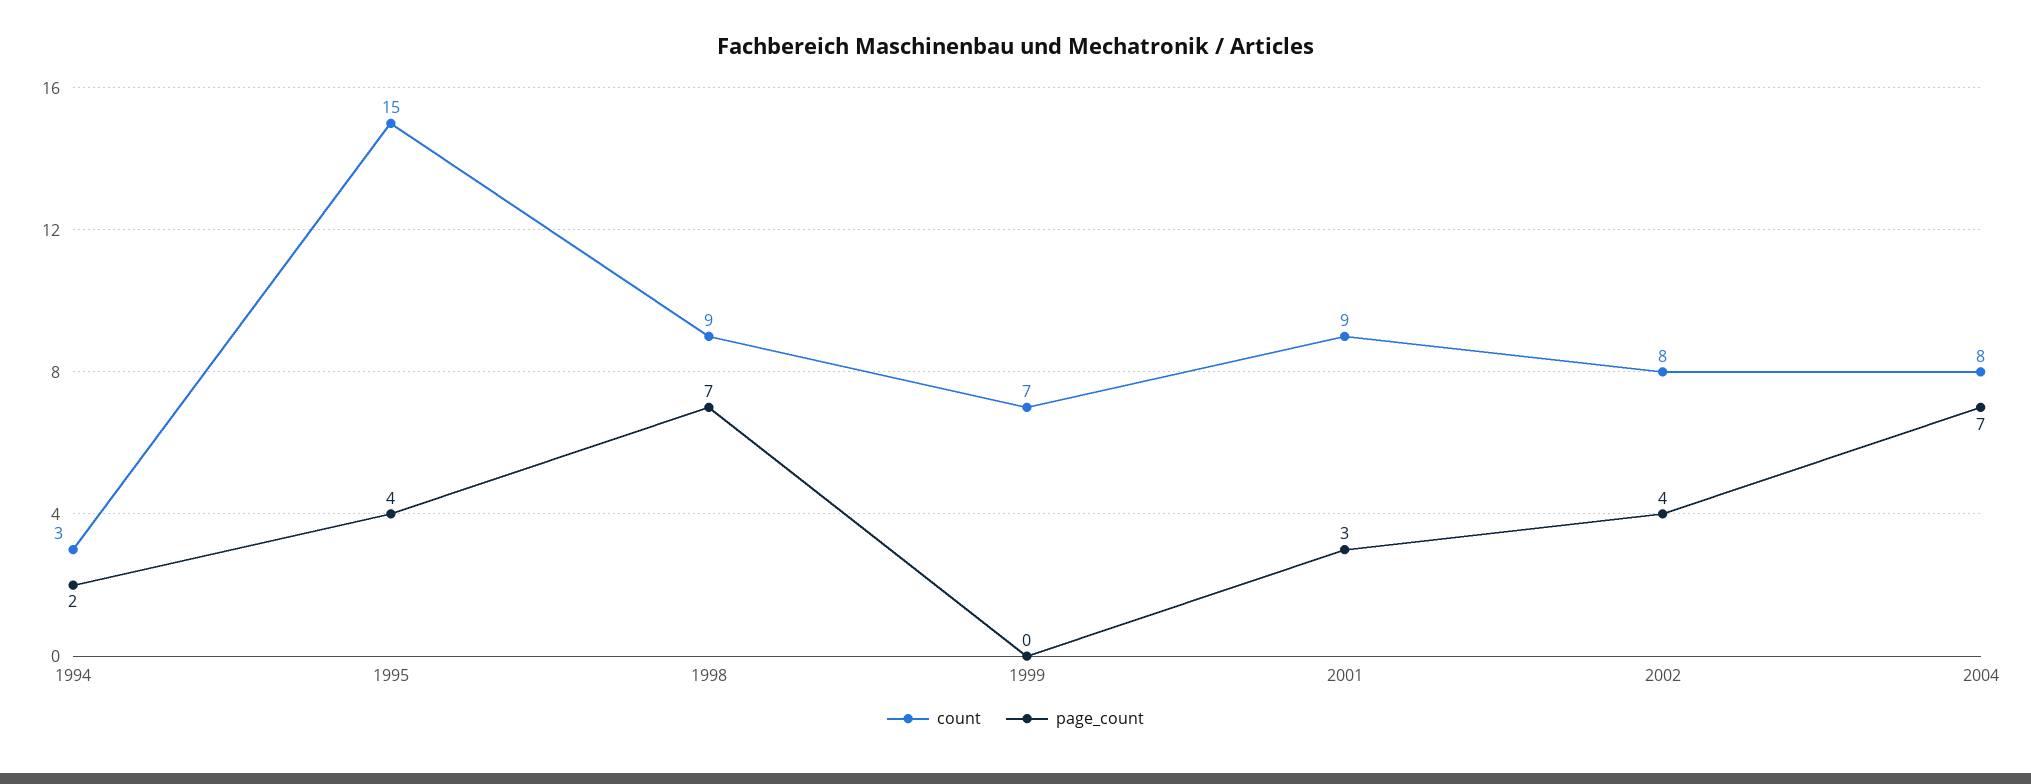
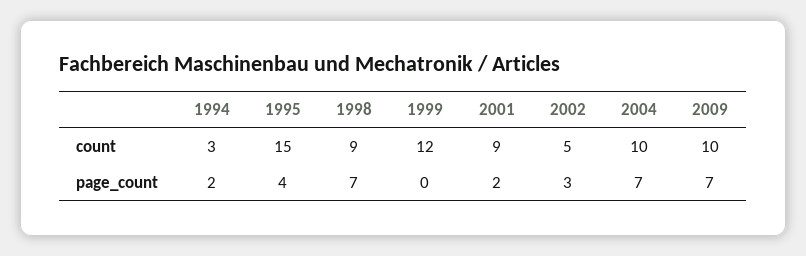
count, 1999: 7 -> 12
page_count, 2001: 3 -> 2
count, 2002: 8 -> 5
page_count, 2002: 4 -> 3
count, 2004: 8 -> 10
count, 2009: none -> 10
page_count, 2009: none -> 7

